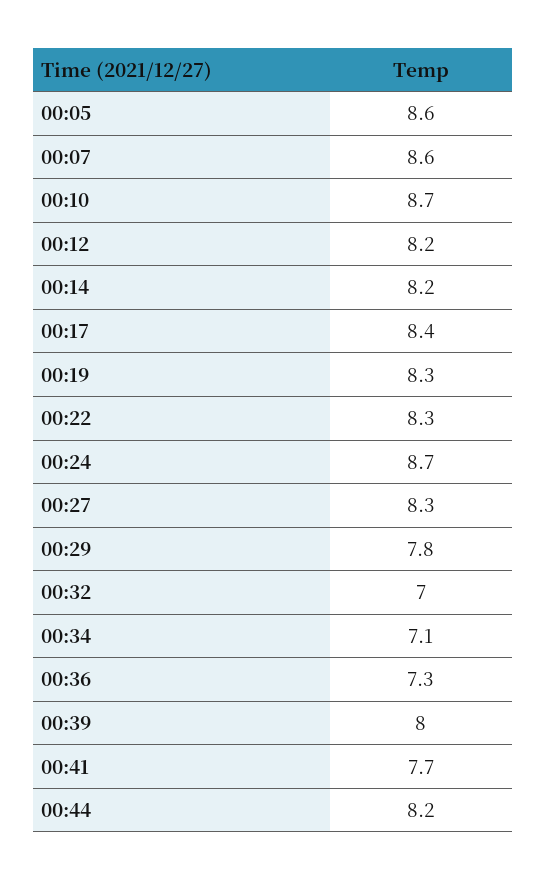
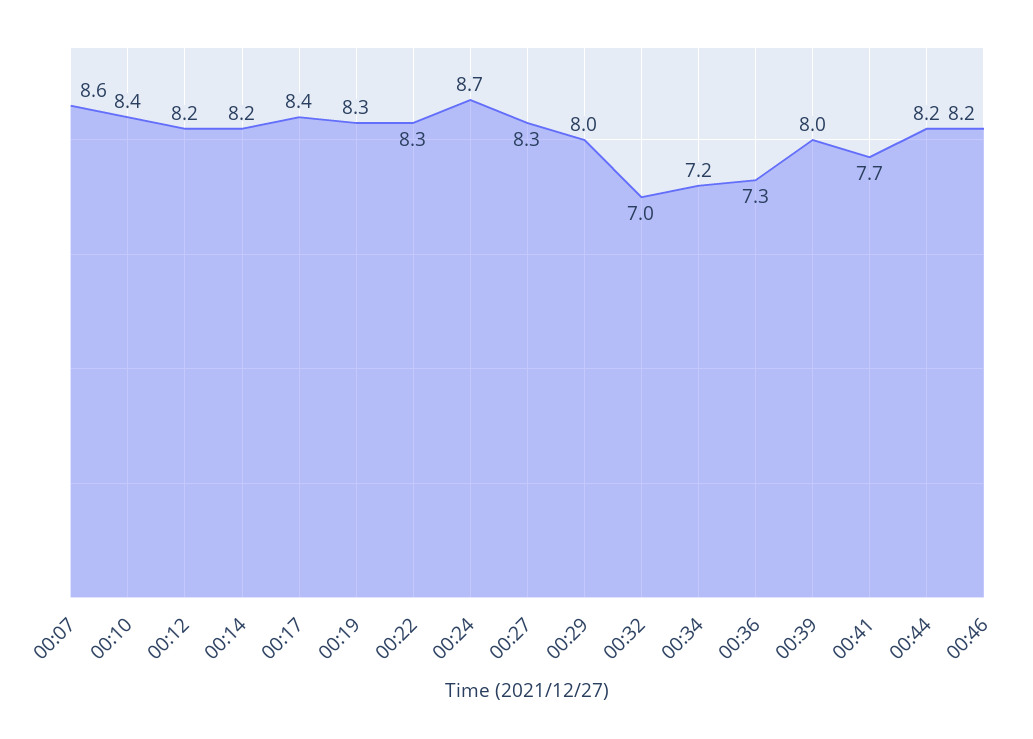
00:05: 8.6 -> none
00:10: 8.7 -> 8.4
00:29: 7.8 -> 8
00:34: 7.1 -> 7.2
00:46: none -> 8.2

